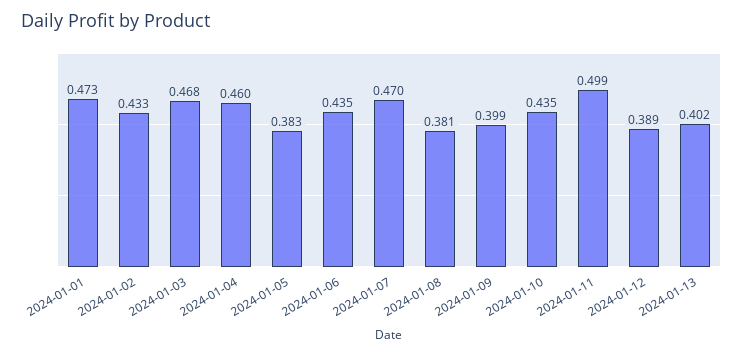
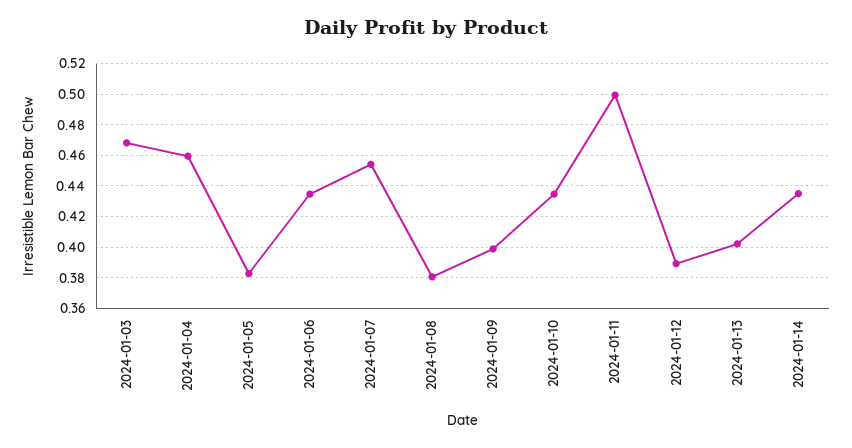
2024-01-01: 0.473 -> none
2024-01-02: 0.433 -> none
2024-01-07: 0.47 -> 0.455
2024-01-14: none -> 0.435

